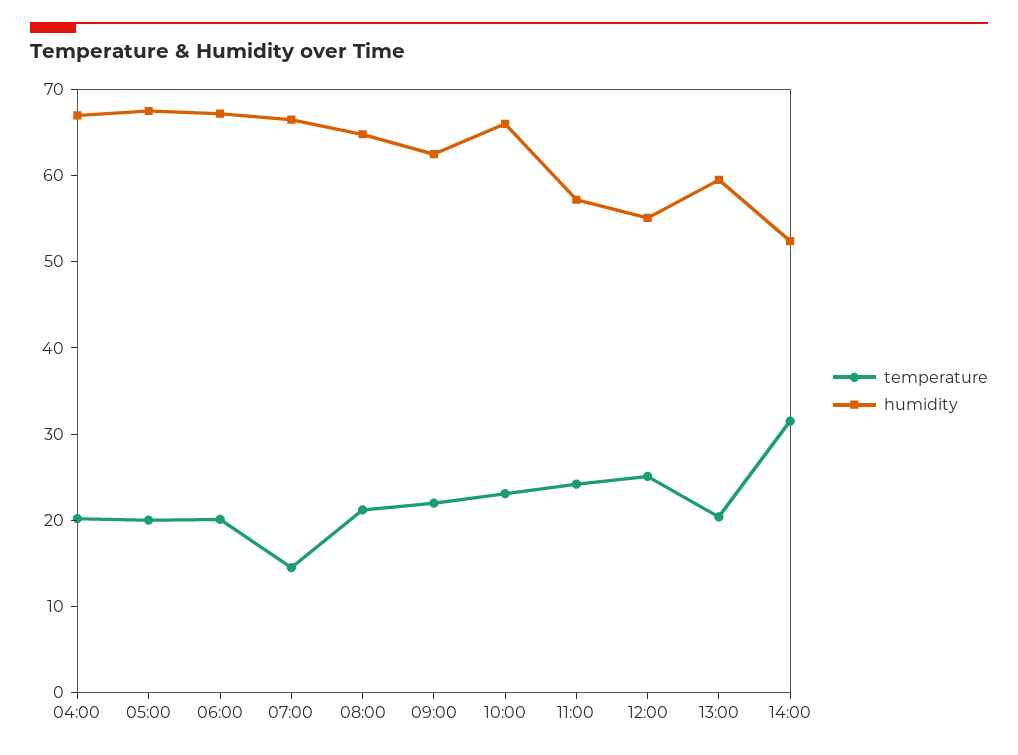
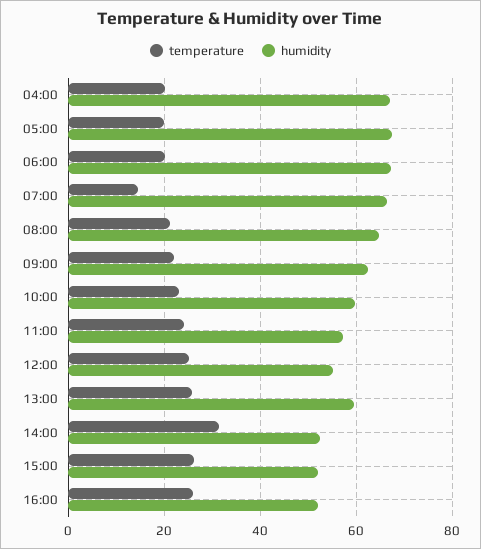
humidity, 10:00: 66 -> 60
temperature, 13:00: 20 -> 26
temperature, 15:00: none -> 26
humidity, 15:00: none -> 52
temperature, 16:00: none -> 26
humidity, 16:00: none -> 52

